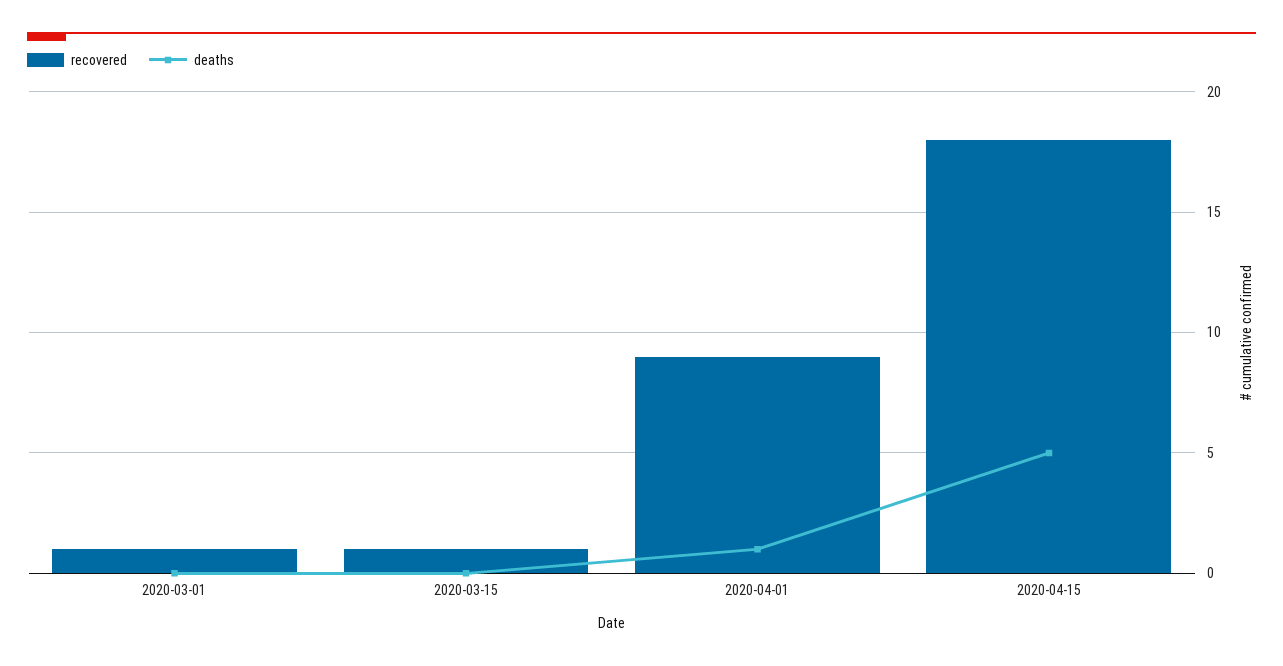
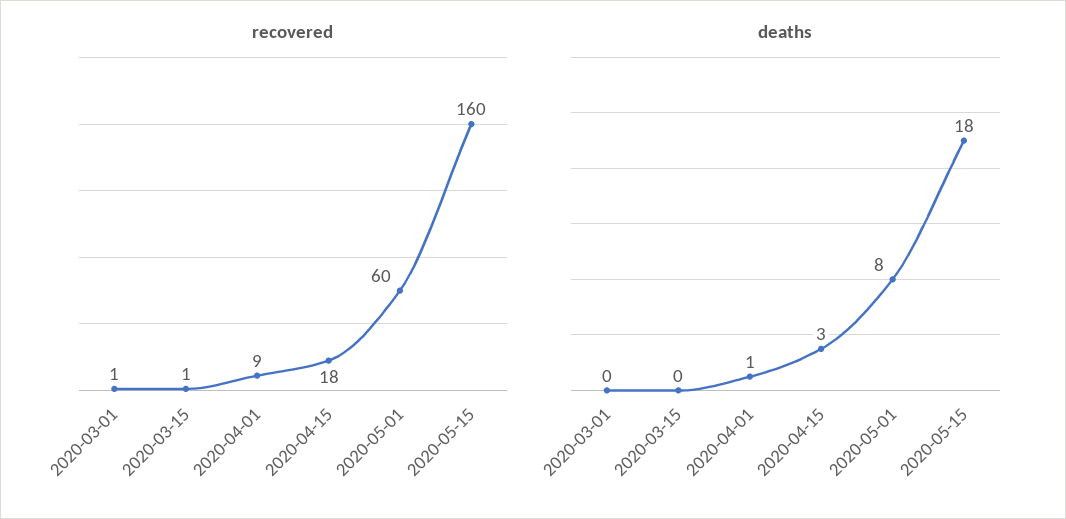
deaths, 2020-04-15: 5 -> 3
recovered, 2020-05-01: none -> 60
recovered, 2020-05-15: none -> 160
deaths, 2020-05-01: none -> 8
deaths, 2020-05-15: none -> 18

